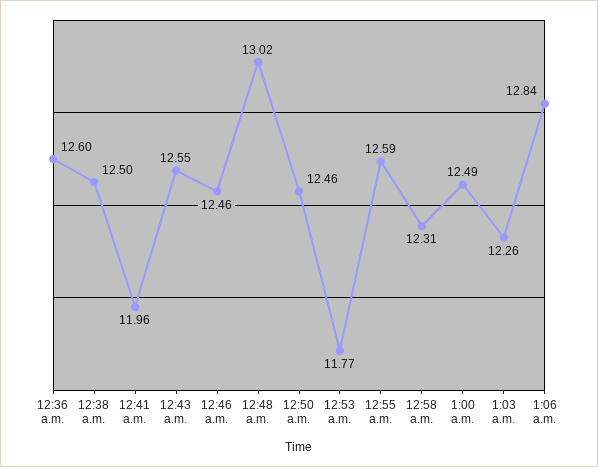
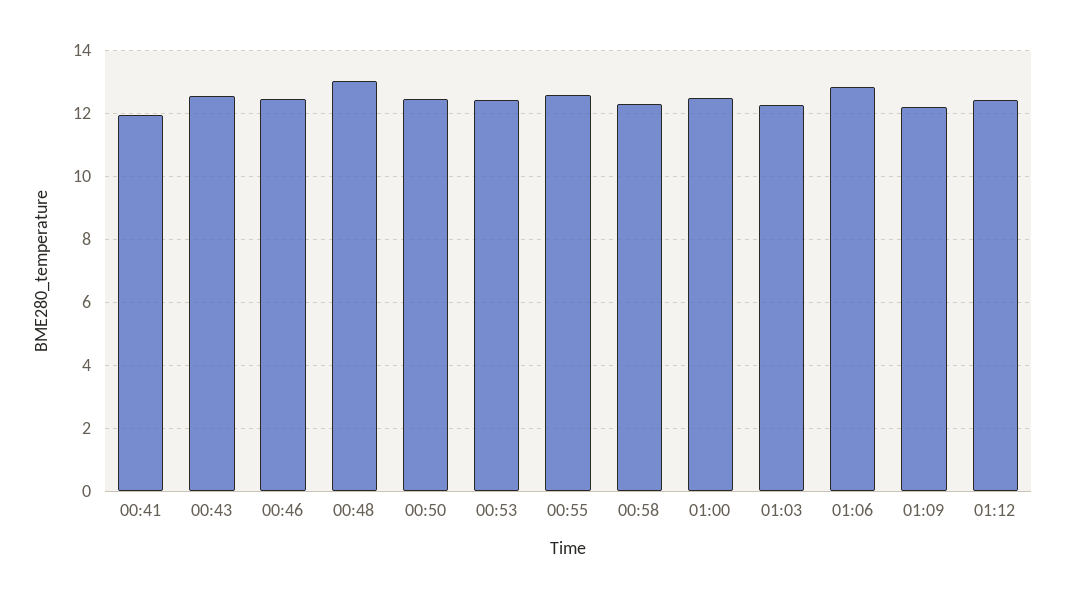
12:36 a.m.: 12.6 -> none
12:38 a.m.: 12.5 -> none
12:53 a.m.: 11.77 -> 12.4
01:09: none -> 12.2
01:12: none -> 12.4

